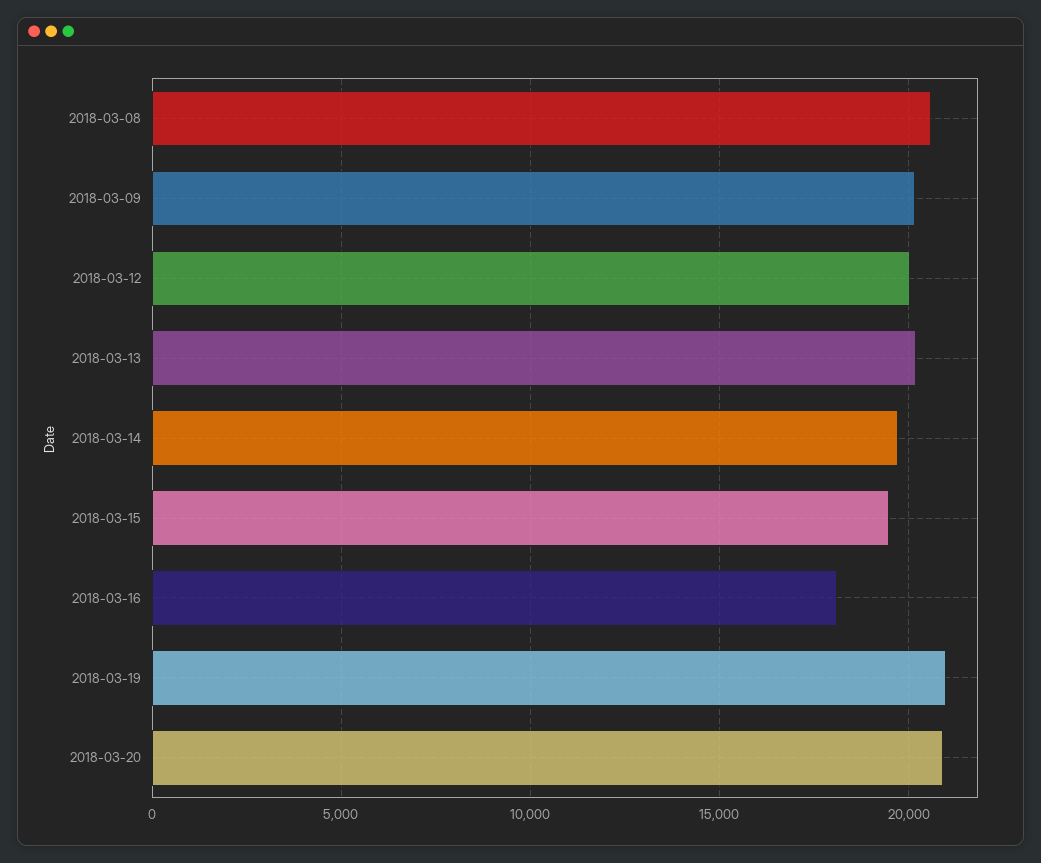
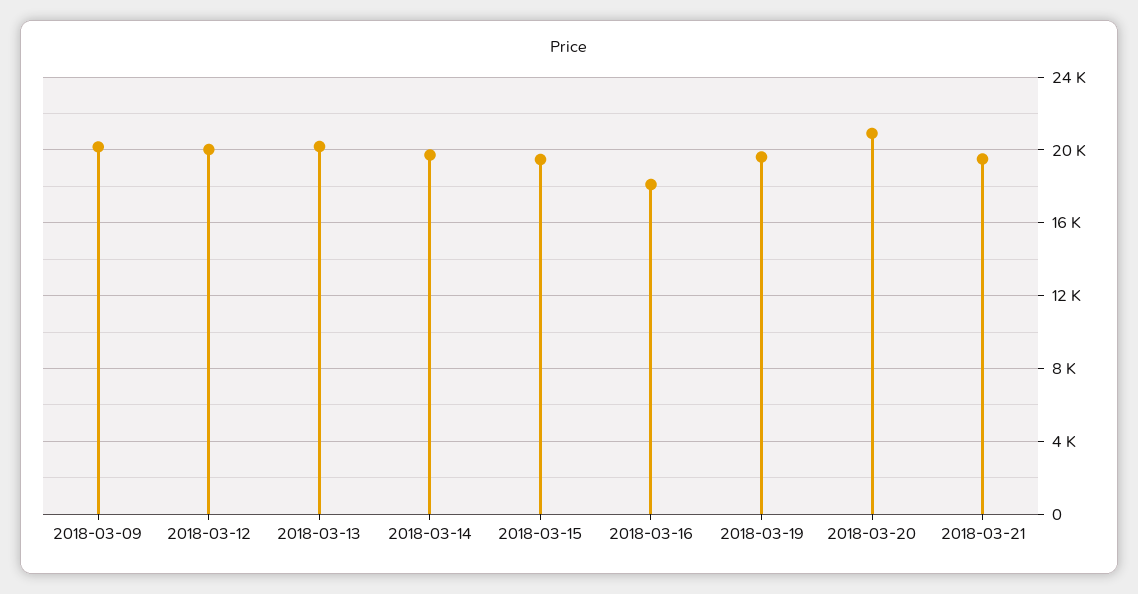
2018-03-08: 20500 -> none
2018-03-19: 21000 -> 19500
2018-03-21: none -> 19500

